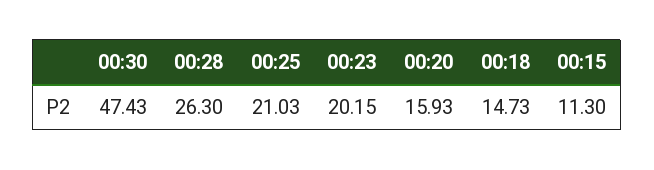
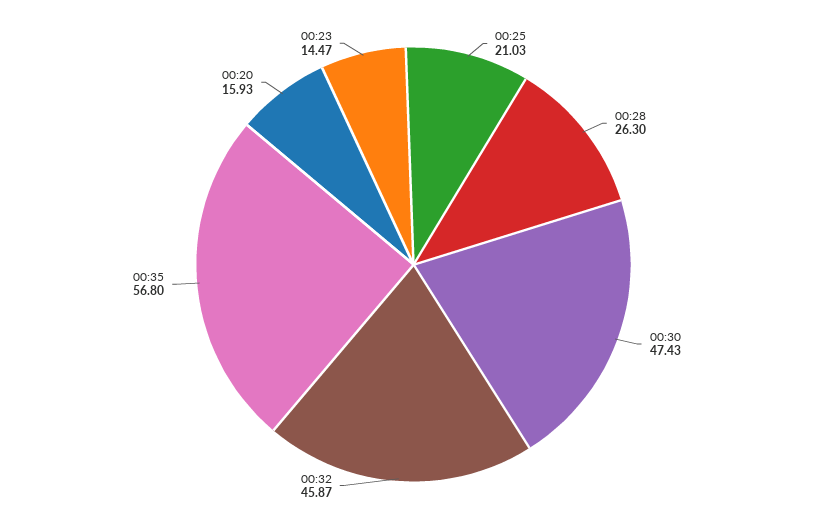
00:23: 20.15 -> 14.47
00:18: 14.73 -> none
00:15: 11.3 -> none
00:32: none -> 45.87
00:35: none -> 56.8

